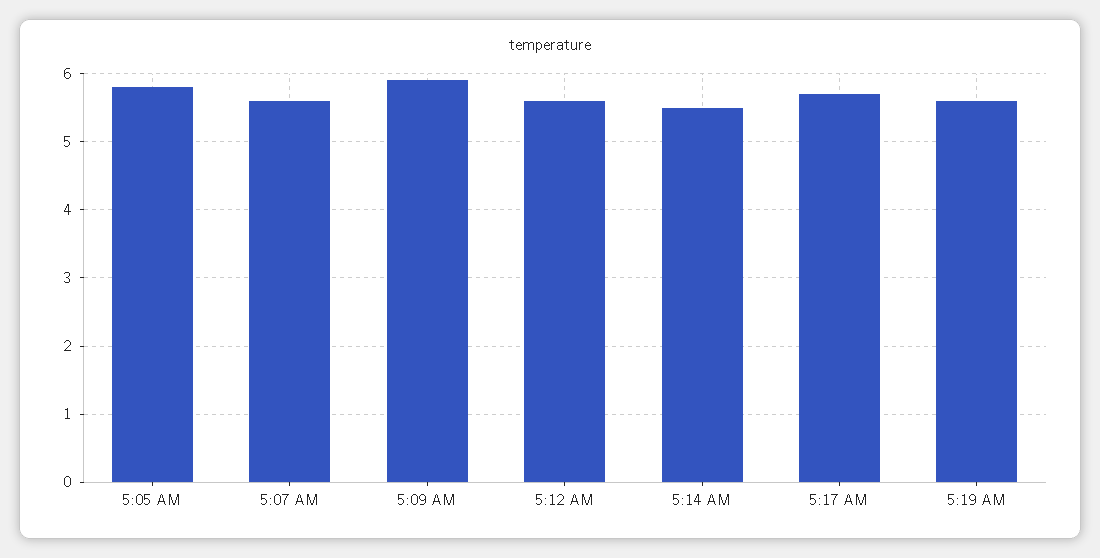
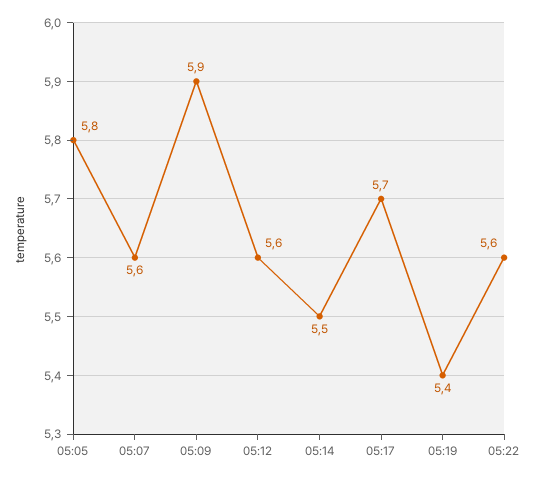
5:19 AM: 5.6 -> 5.4
05:22: none -> 5.6

